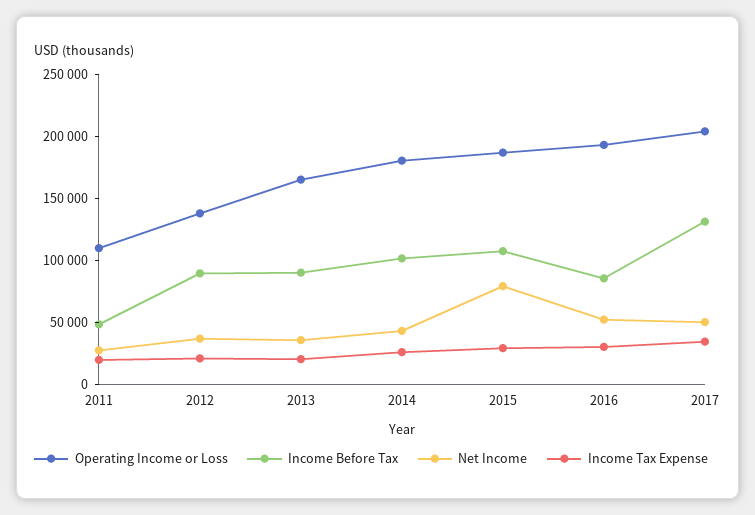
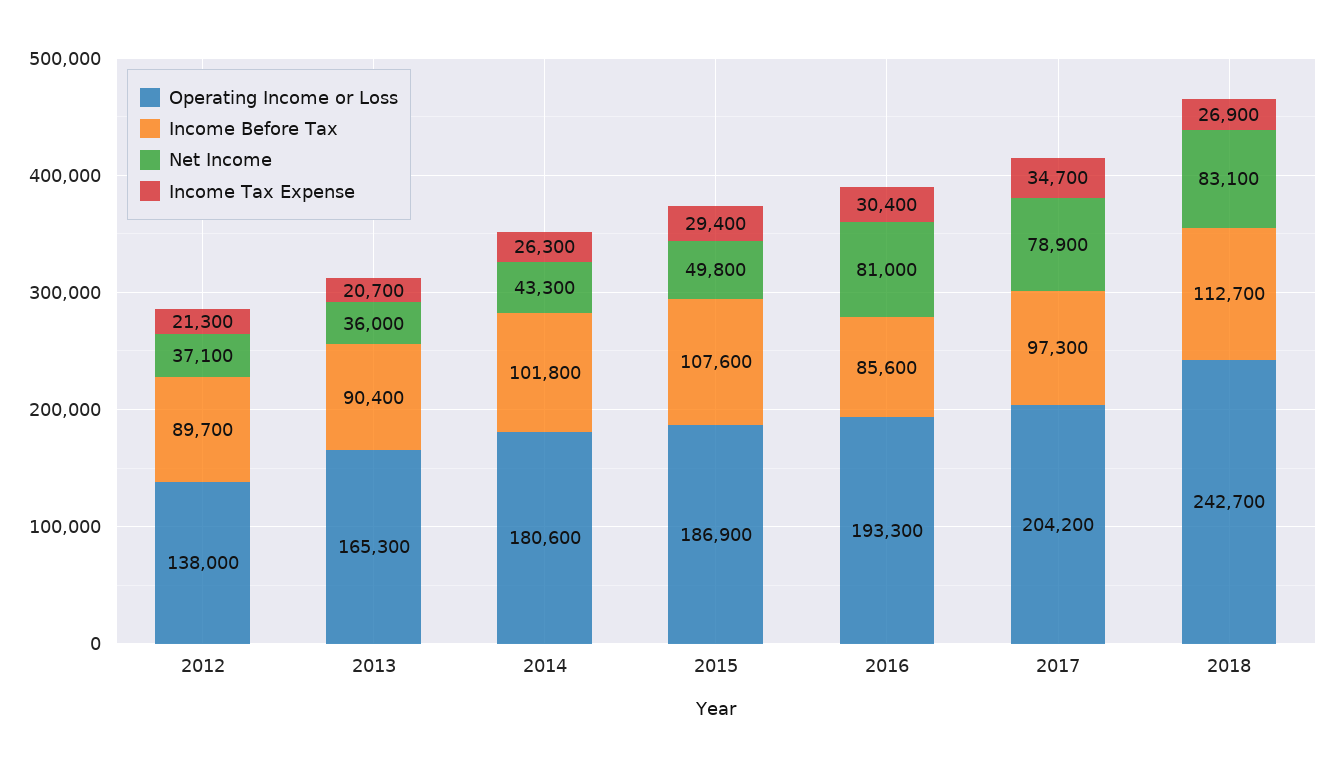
Operating Income or Loss, 2011: 110000 -> none
Income Before Tax, 2011: 50000 -> none
Net Income, 2011: 30000 -> none
Income Tax Expense, 2011: 20000 -> none
Net Income, 2015: 80000 -> 49800
Net Income, 2016: 50000 -> 81000
Income Before Tax, 2017: 130000 -> 97300
Net Income, 2017: 50000 -> 78900
Operating Income or Loss, 2018: none -> 242700
Income Before Tax, 2018: none -> 112700
Net Income, 2018: none -> 83100
Income Tax Expense, 2018: none -> 26900

